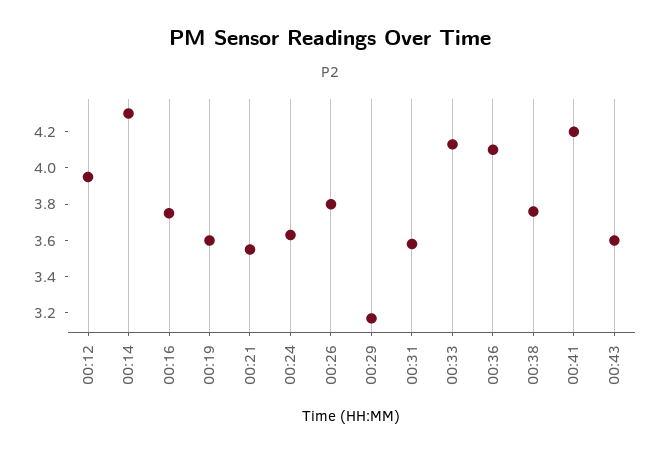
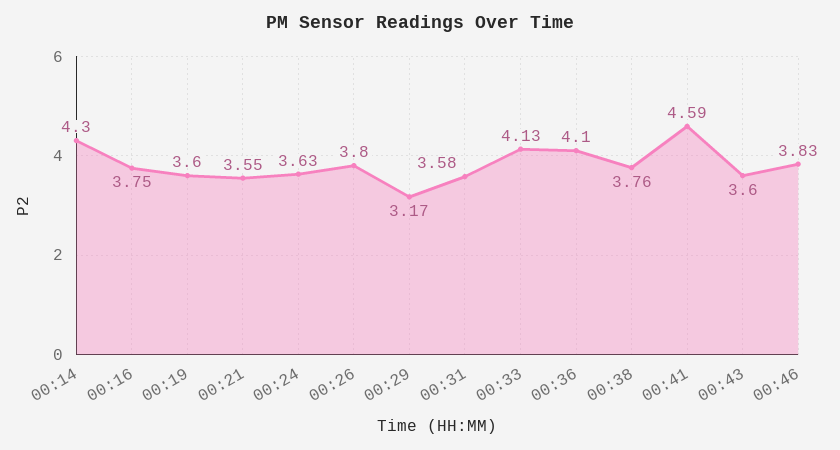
00:12: 3.95 -> none
00:41: 4.2 -> 4.59
00:46: none -> 3.83

